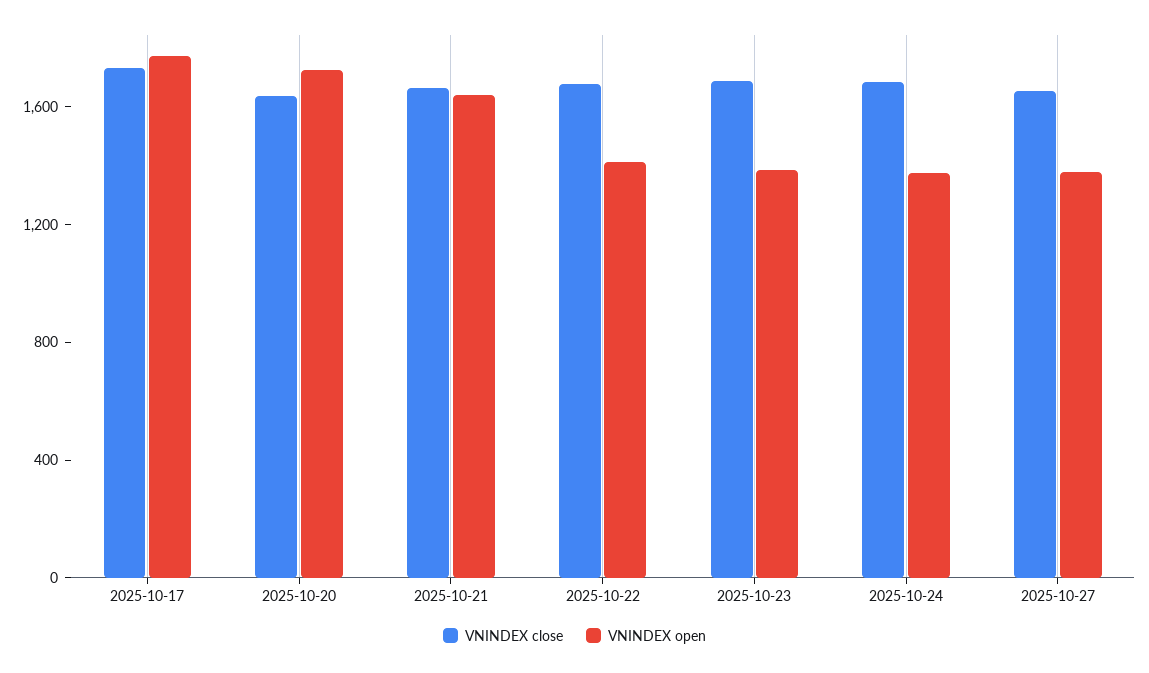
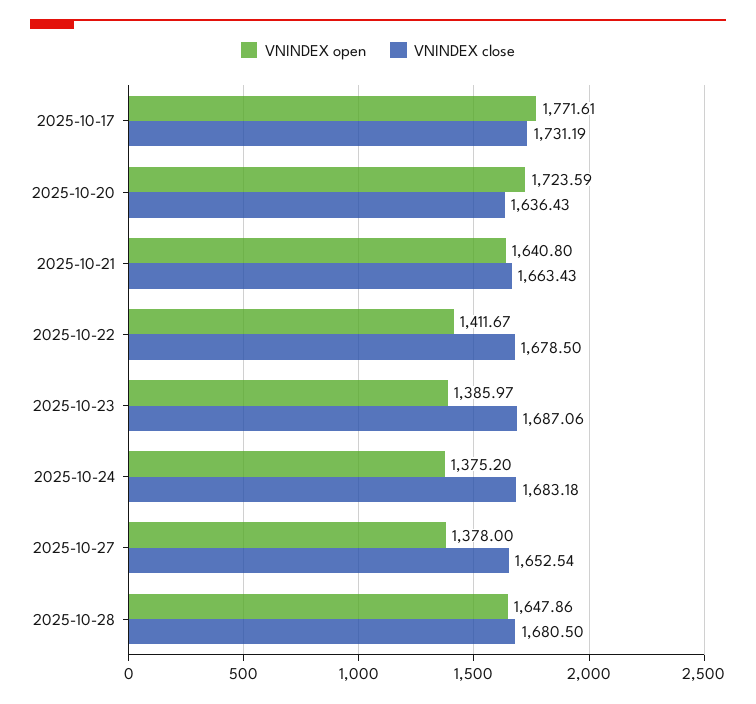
VNINDEX open, 2025-10-28: none -> 1647.86
VNINDEX close, 2025-10-28: none -> 1680.5

